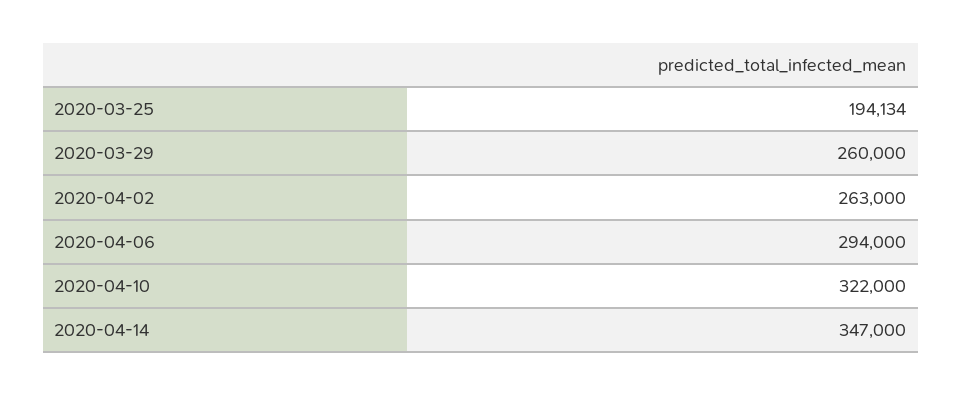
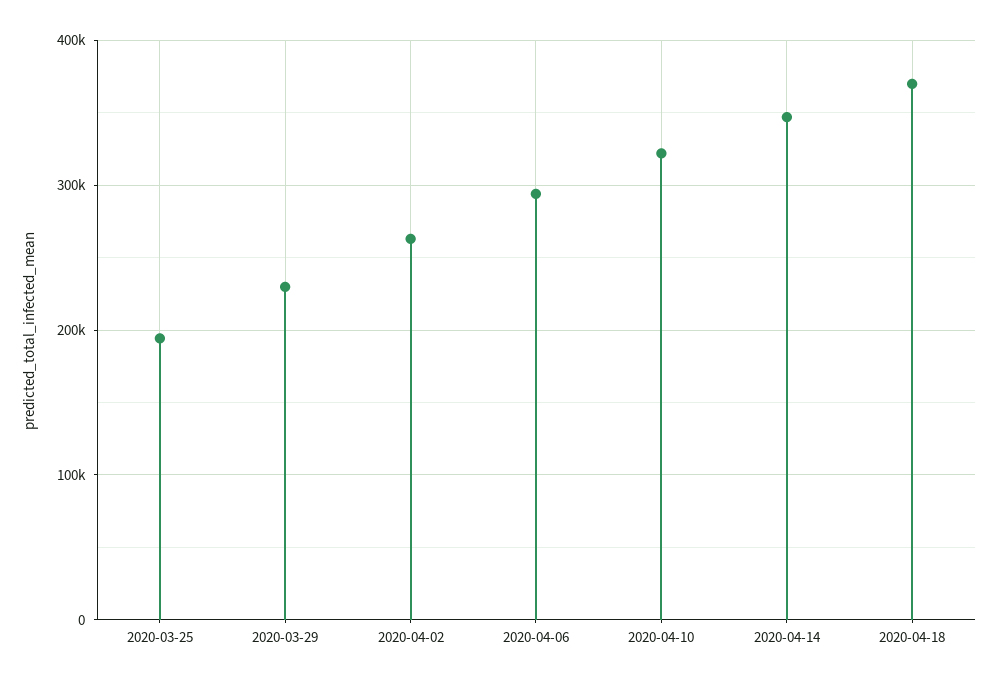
2020-03-29: 260000 -> 230000
2020-04-18: none -> 370000

